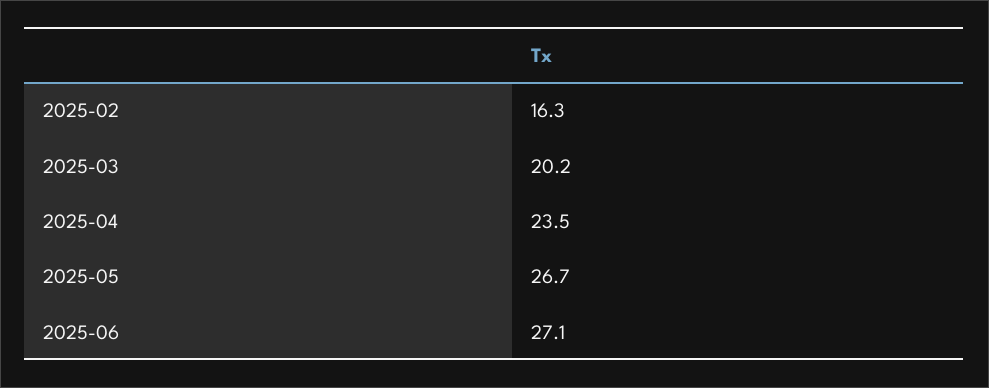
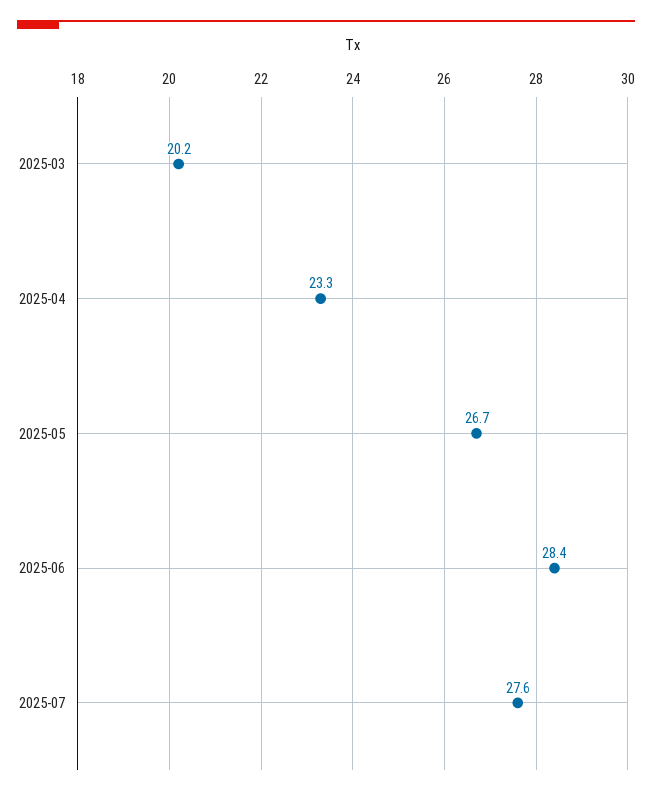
2025-02: 16.3 -> none
2025-04: 23.5 -> 23.3
2025-06: 27.1 -> 28.4
2025-07: none -> 27.6

